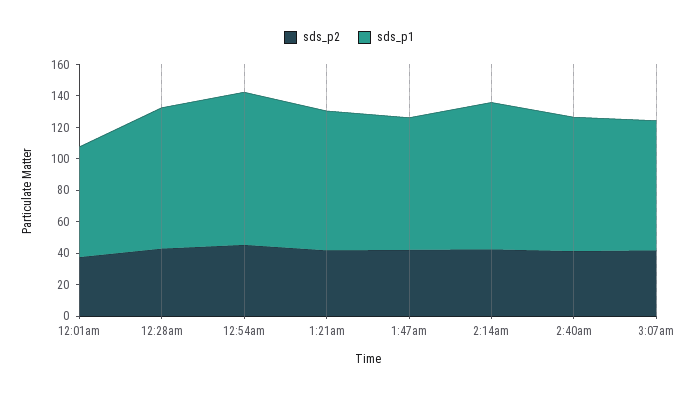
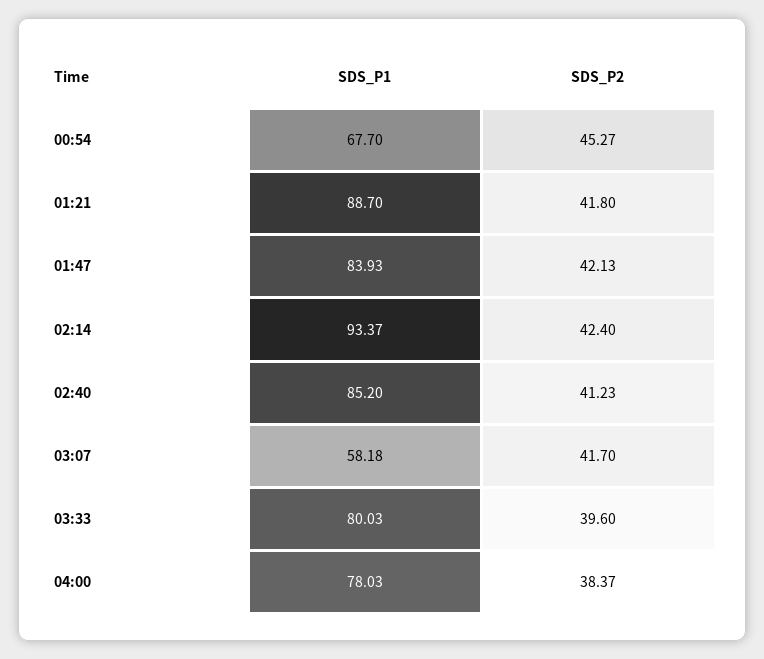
sds_p2, 12:01am: 40 -> none
sds_p1, 12:01am: 70 -> none
sds_p2, 12:28am: 40 -> none
sds_p1, 12:28am: 90 -> none
sds_p1, 12:54am: 100 -> 67.7
sds_p1, 3:07am: 80 -> 58.18
sds_p1, 03:33: none -> 80.03
sds_p2, 03:33: none -> 39.6
sds_p1, 04:00: none -> 78.03
sds_p2, 04:00: none -> 38.37

